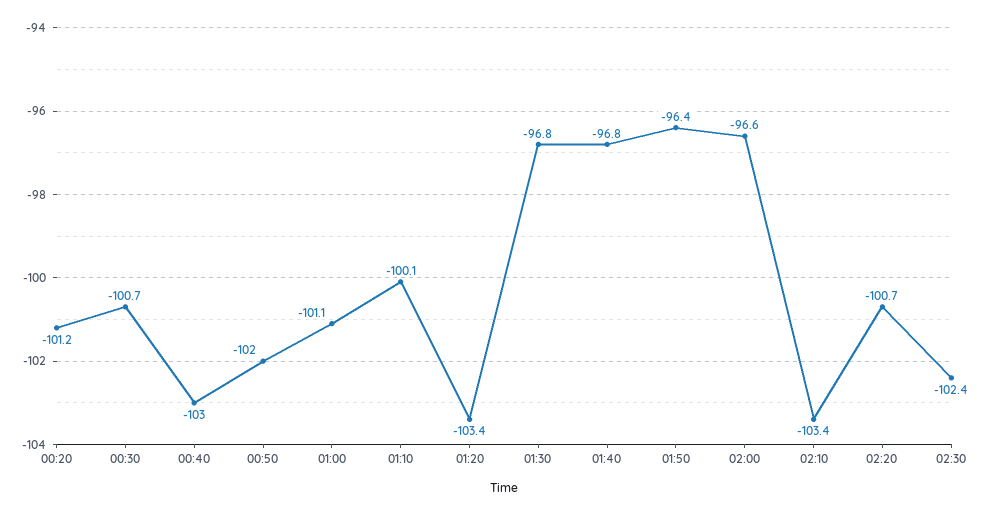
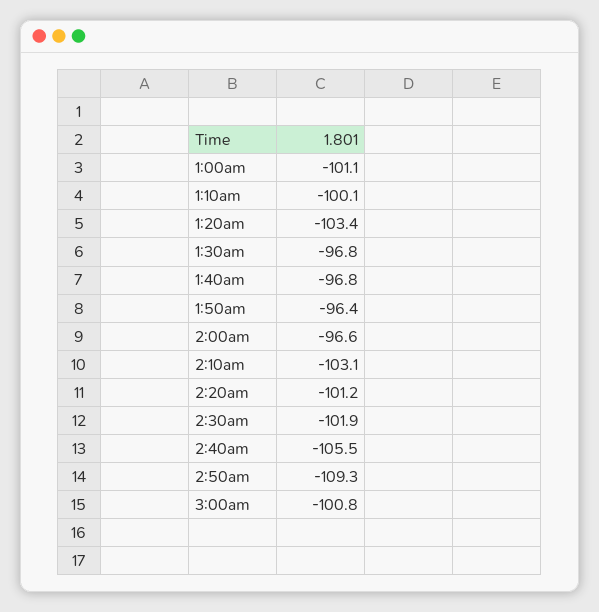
00:20: -101.2 -> none
00:30: -100.7 -> none
00:40: -103 -> none
00:50: -102 -> none
02:10: -103.4 -> -103.1
02:20: -100.7 -> -101.2
02:30: -102.4 -> -101.9
2:40am: none -> -105.5
2:50am: none -> -109.3
3:00am: none -> -100.8

